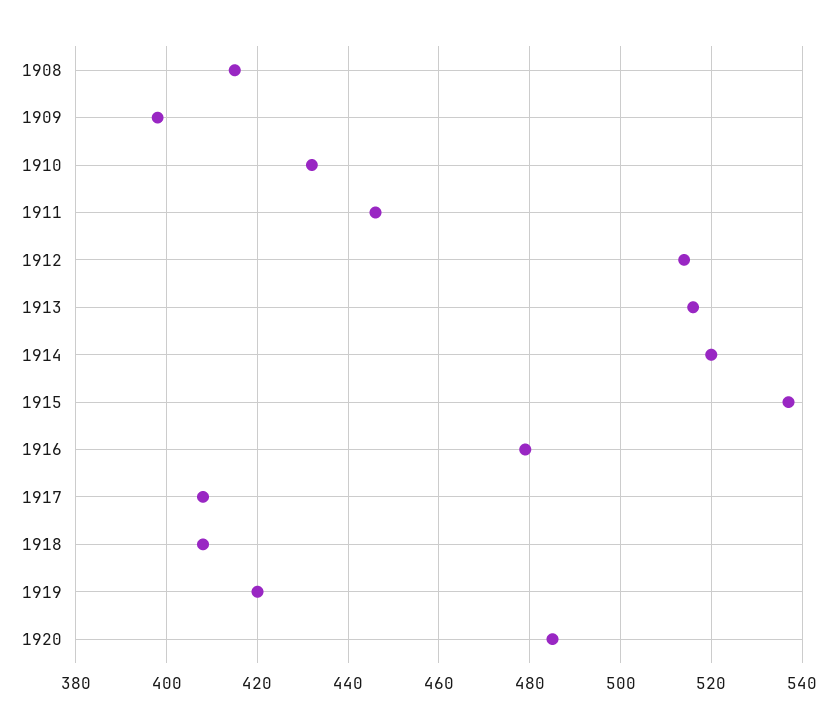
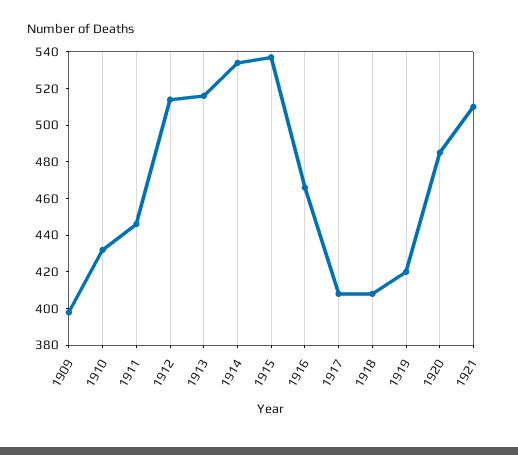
1908: 415 -> none
1914: 520 -> 535
1916: 480 -> 465
1921: none -> 510

